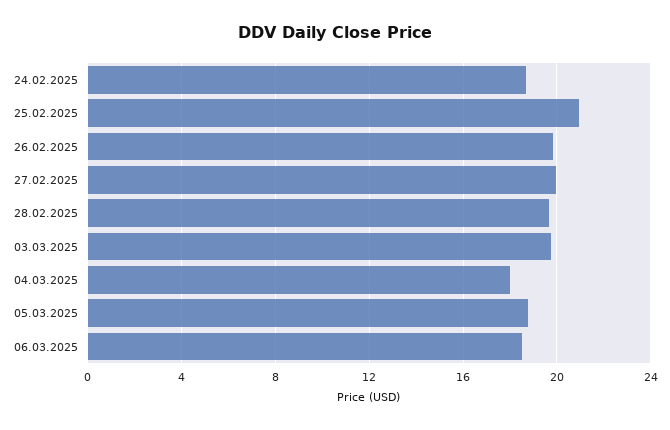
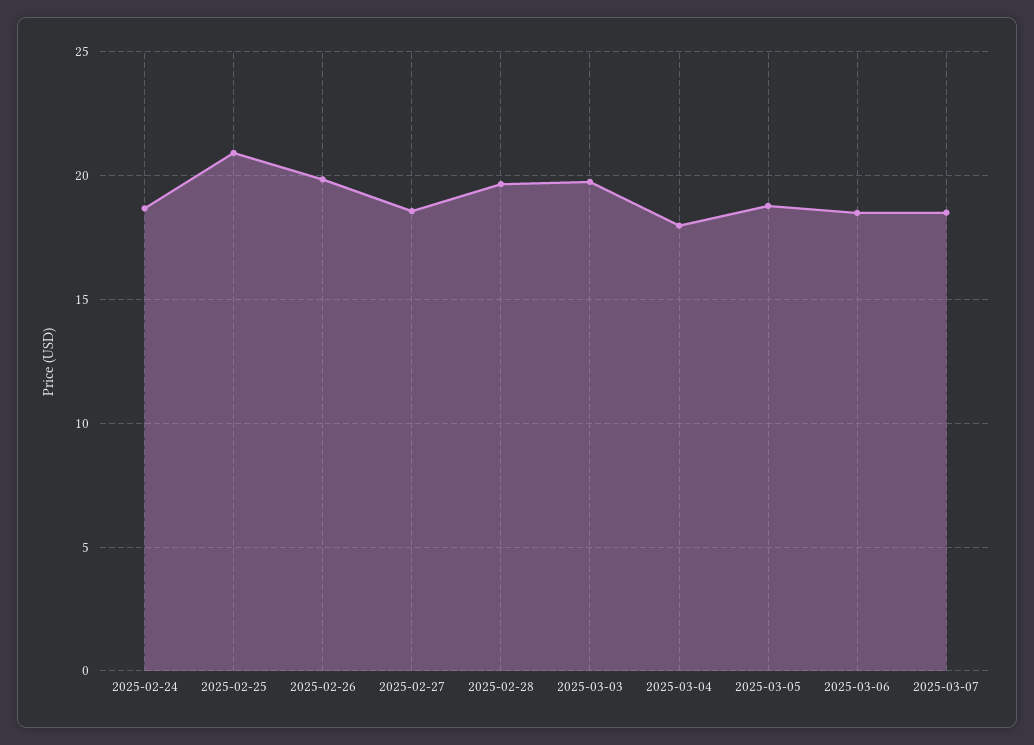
27.02.2025: 20 -> 18.5
2025-03-07: none -> 18.5

